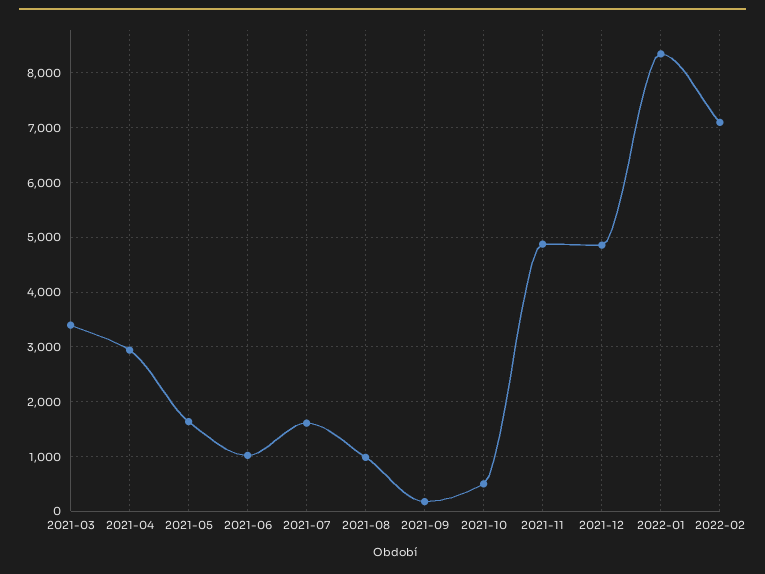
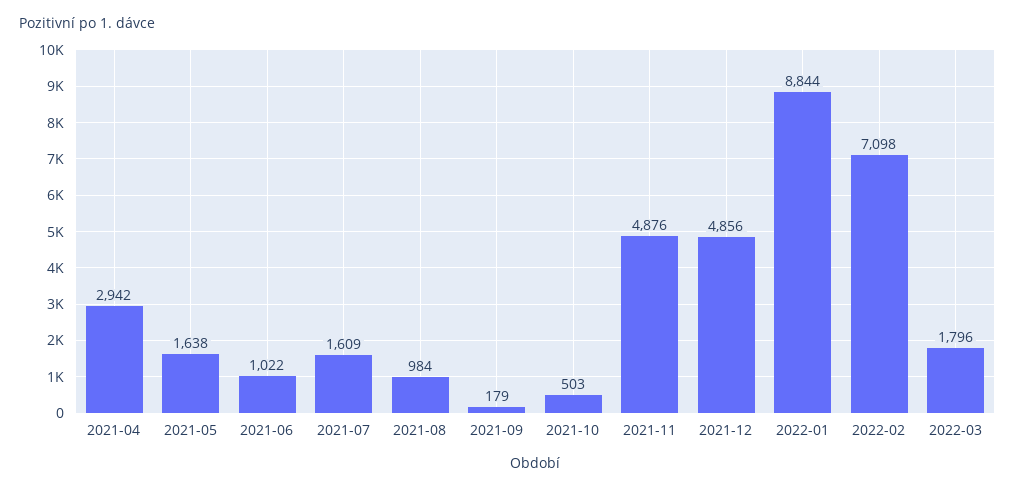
2021-03: 3400 -> none
2022-01: 8400 -> 8844
2022-03: none -> 1796

